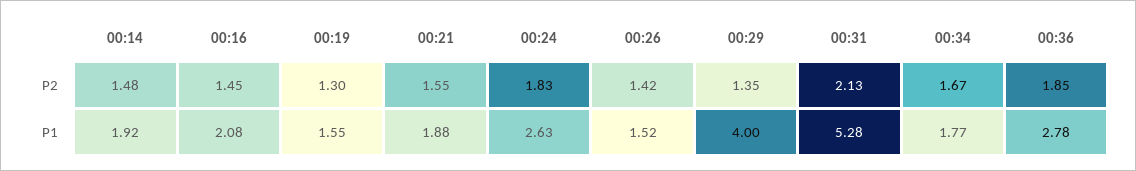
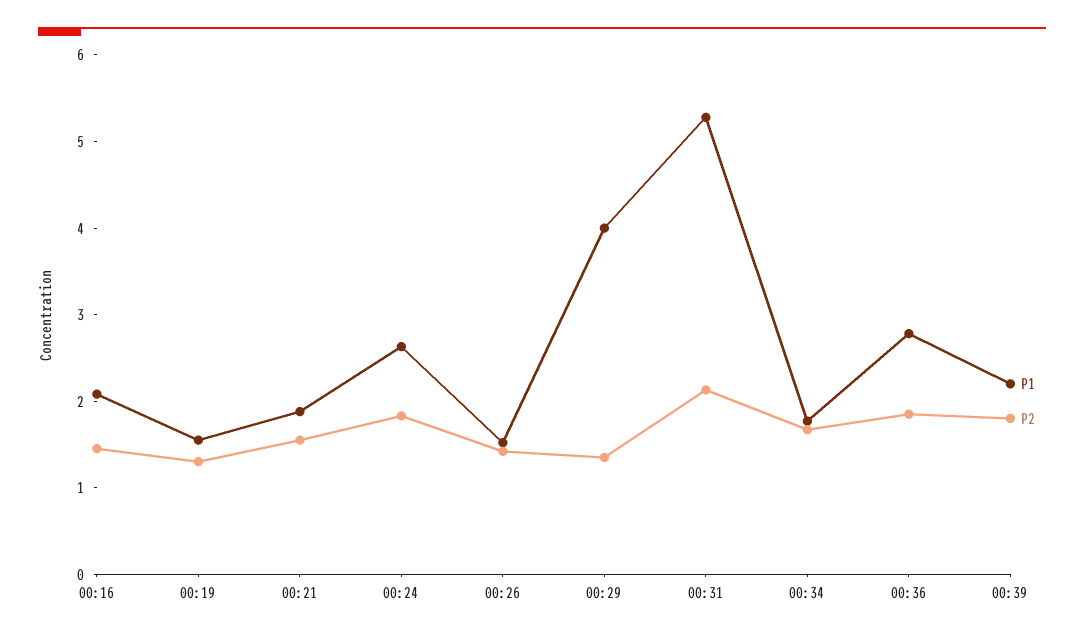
P2, 00:14: 1.48 -> none
P1, 00:14: 1.92 -> none
P1, 00:39: none -> 2.2
P2, 00:39: none -> 1.8

